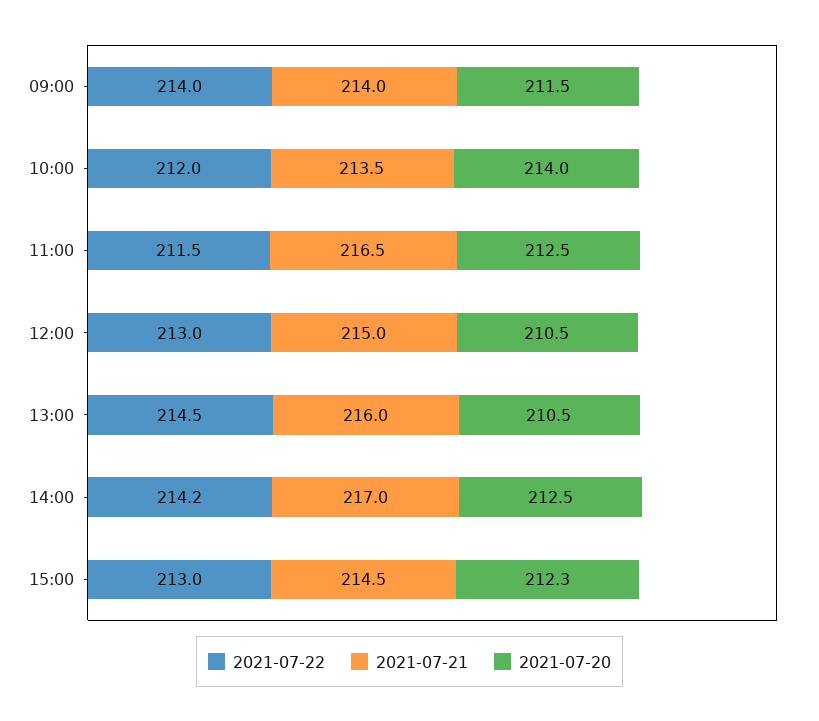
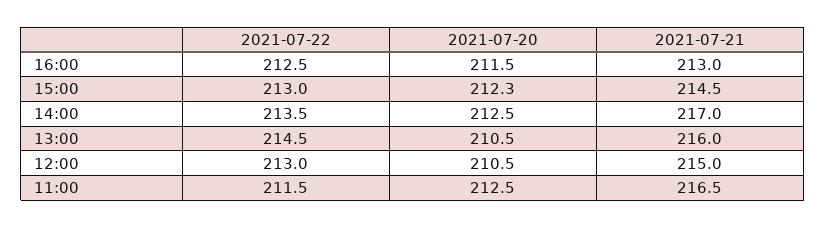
2021-07-22, 09:00: 214 -> none
2021-07-21, 09:00: 214 -> none
2021-07-20, 09:00: 211.5 -> none
2021-07-22, 10:00: 212 -> none
2021-07-21, 10:00: 213.5 -> none
2021-07-20, 10:00: 214 -> none
2021-07-22, 14:00: 214.2 -> 213.5
2021-07-22, 16:00: none -> 212.5
2021-07-20, 16:00: none -> 211.5
2021-07-21, 16:00: none -> 213

